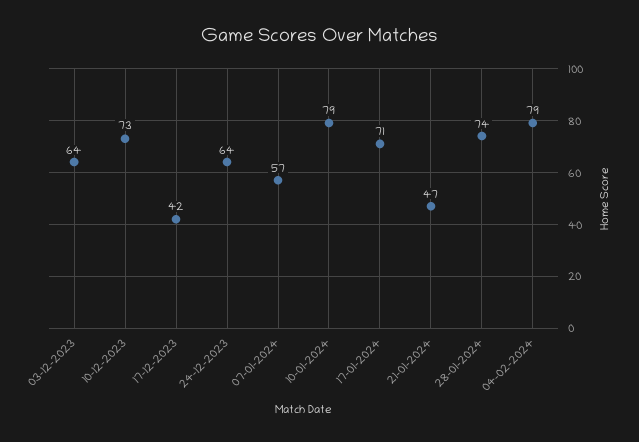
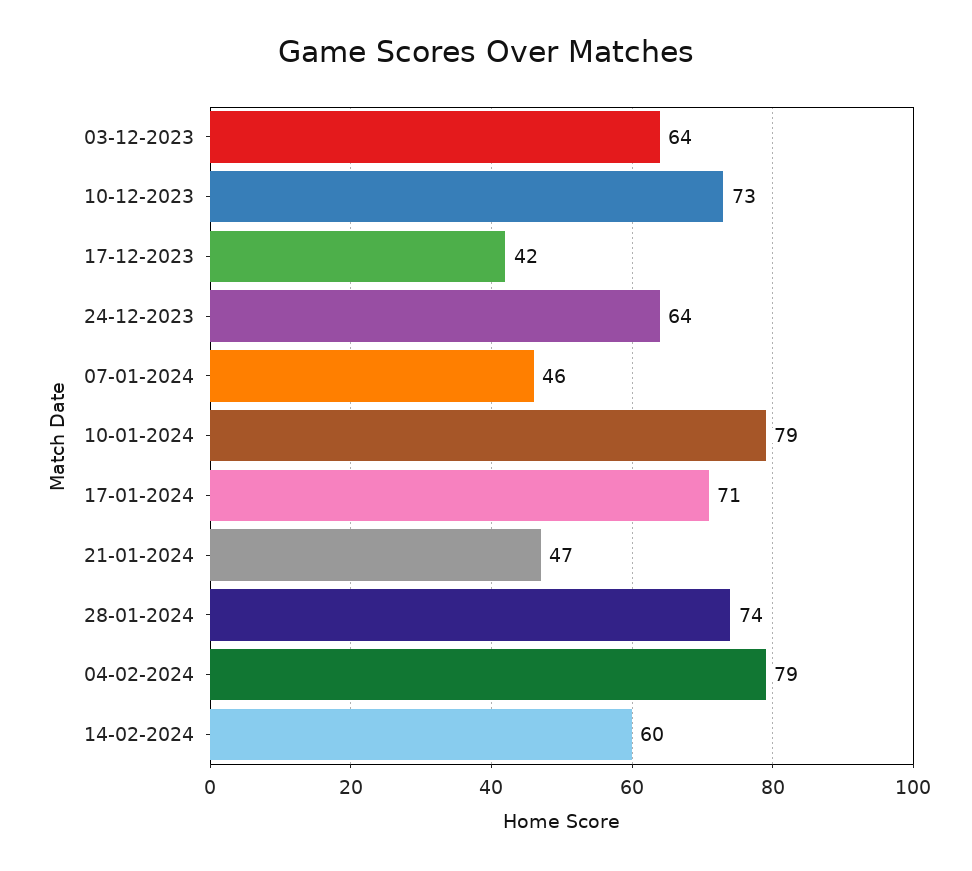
07-01-2024: 57 -> 46
14-02-2024: none -> 60

